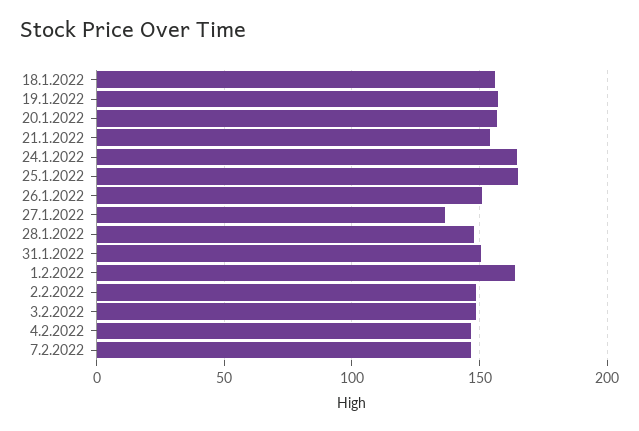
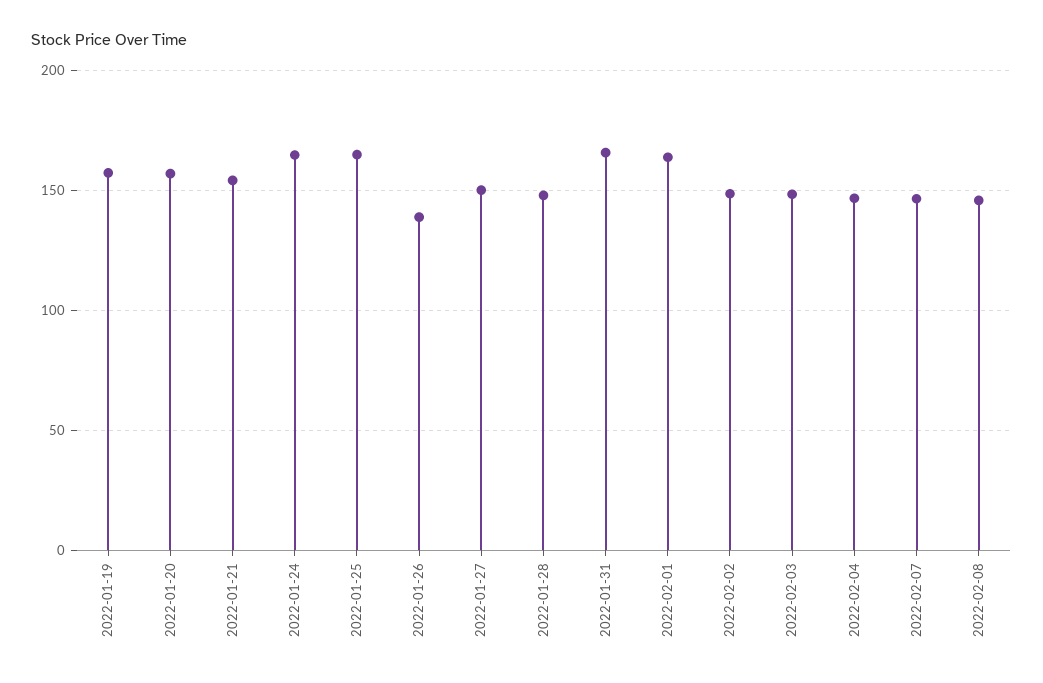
18.1.2022: 155 -> none
26.1.2022: 150 -> 140
27.1.2022: 135 -> 150
31.1.2022: 150 -> 165
2022-02-08: none -> 145

